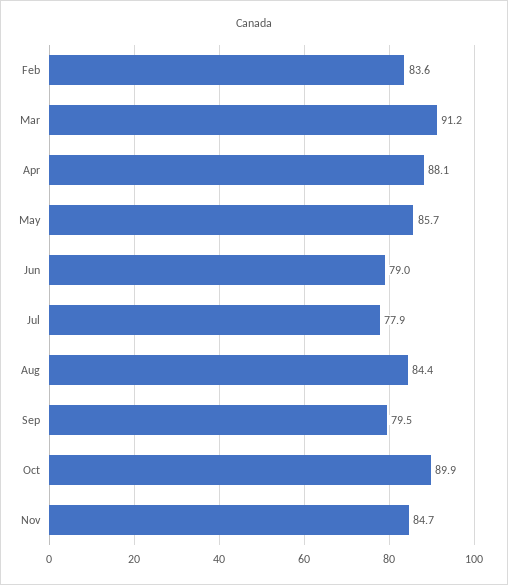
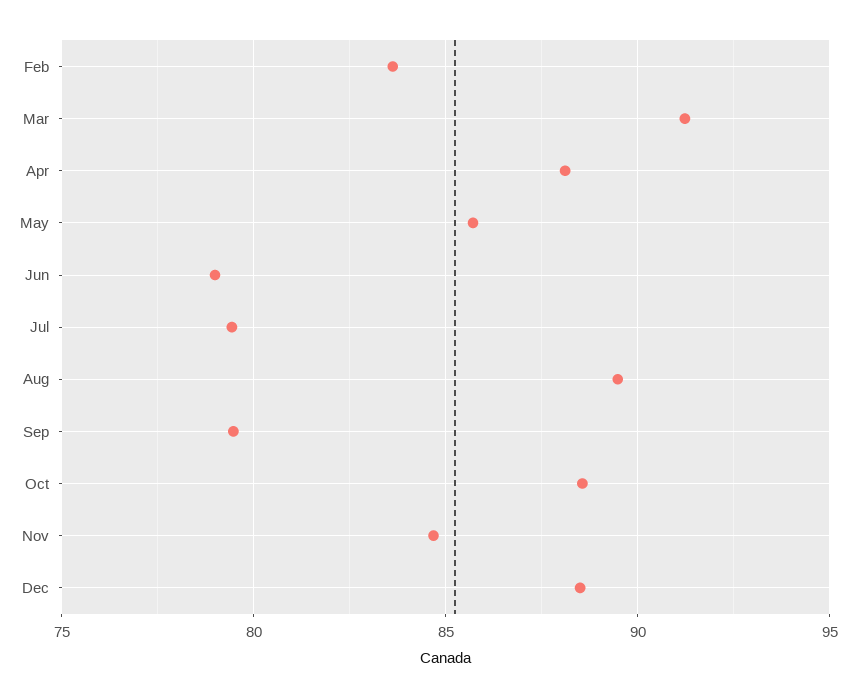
Jul: 77.9 -> 79.5
Aug: 84.4 -> 89.5
Oct: 89.9 -> 88.5
Dec: none -> 88.5

